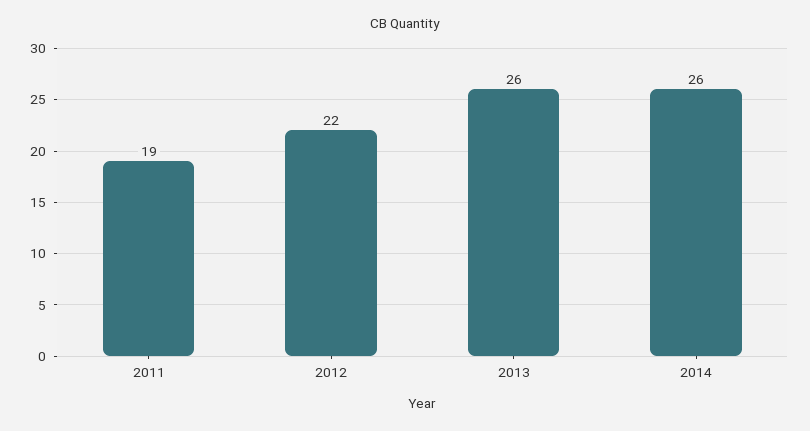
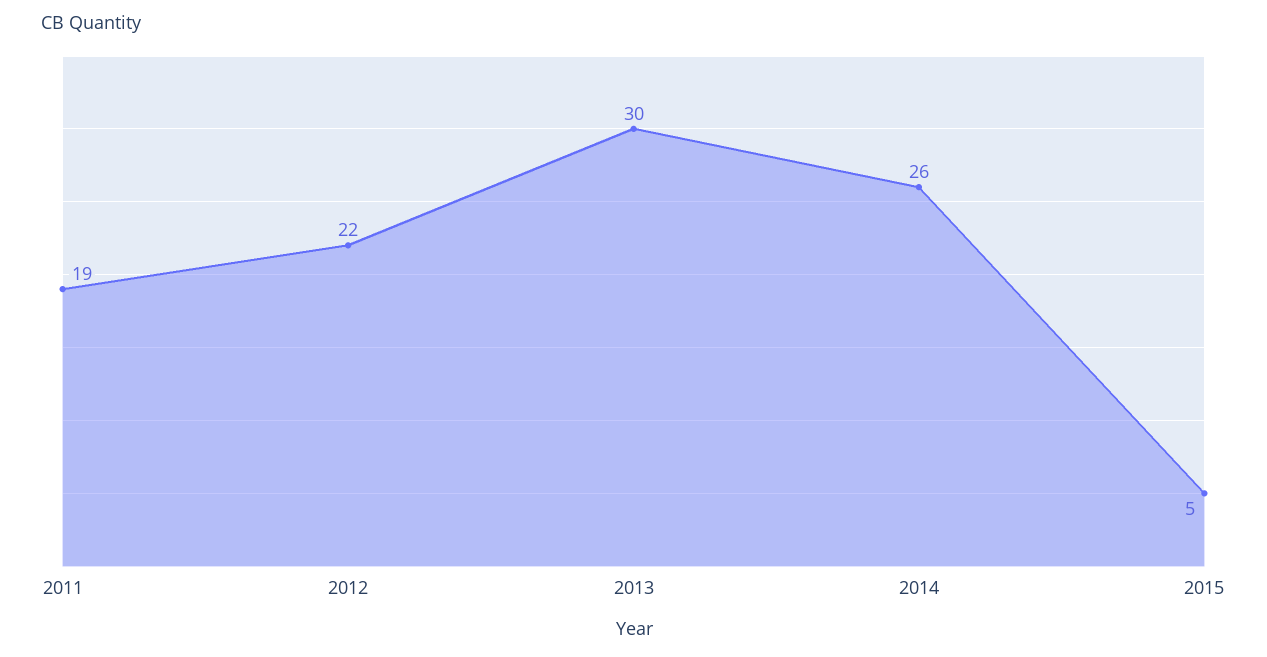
2013: 26 -> 30
2015: none -> 5

